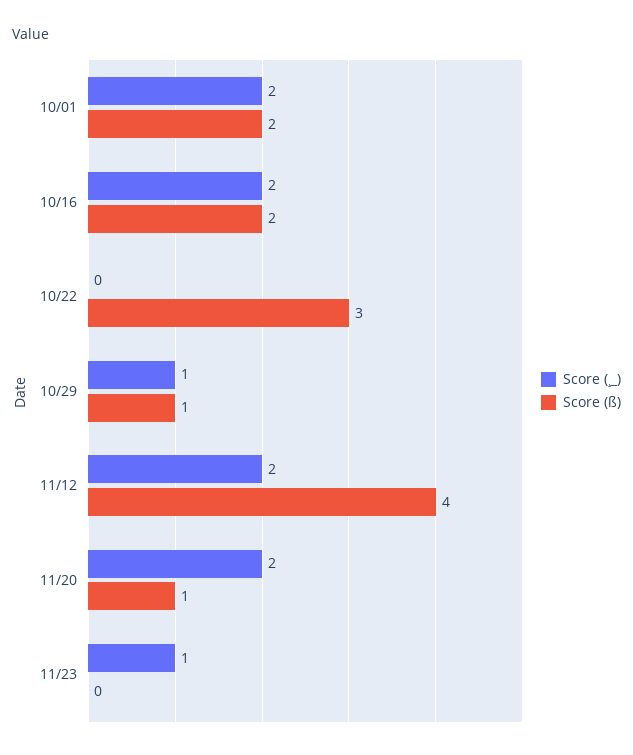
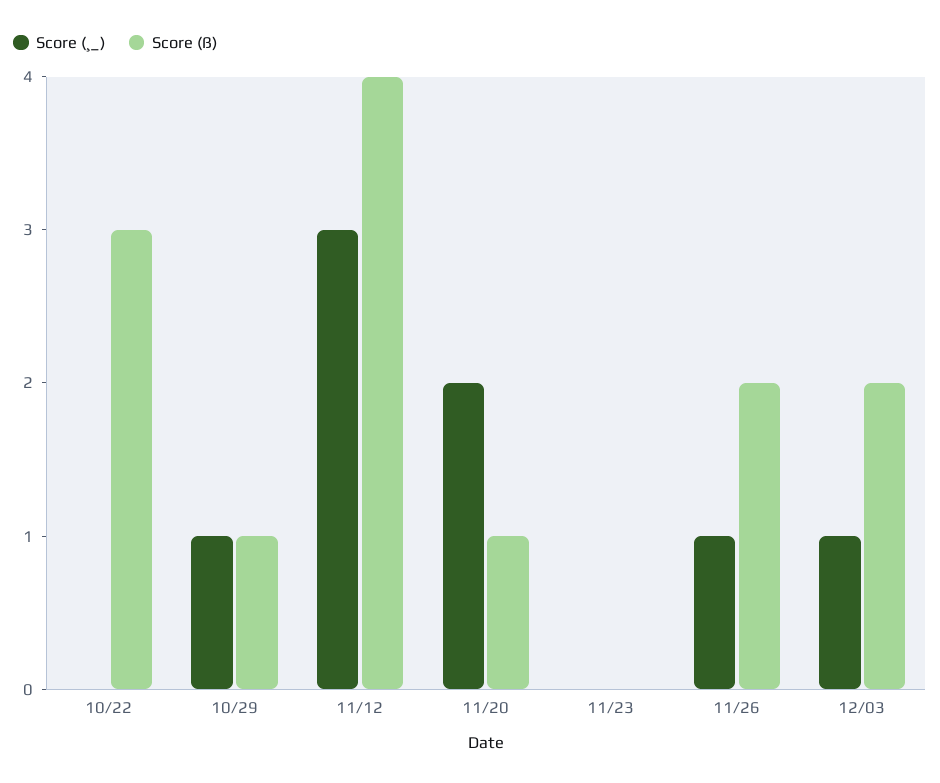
Score (¸_), 10/01: 2 -> none
Score (ß), 10/01: 2 -> none
Score (¸_), 10/16: 2 -> none
Score (ß), 10/16: 2 -> none
Score (¸_), 11/12: 2 -> 3
Score (¸_), 11/23: 1 -> 0
Score (¸_), 11/26: none -> 1
Score (ß), 11/26: none -> 2
Score (¸_), 12/03: none -> 1
Score (ß), 12/03: none -> 2

